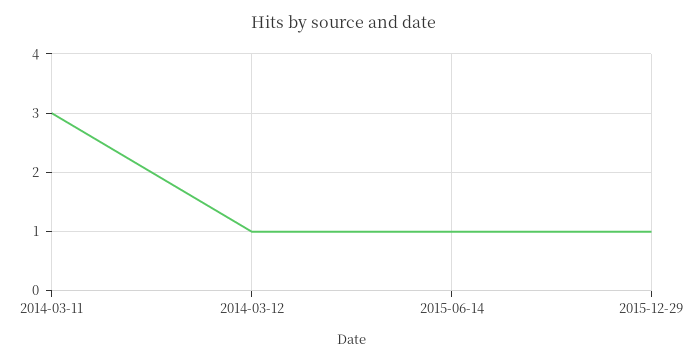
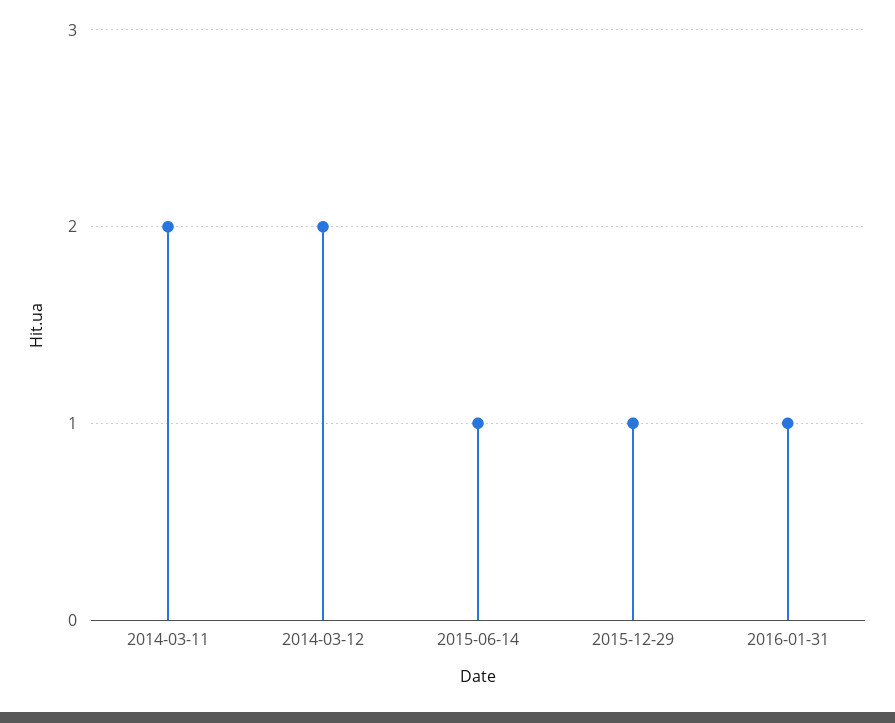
2014-03-11: 3 -> 2
2014-03-12: 1 -> 2
2016-01-31: none -> 1

